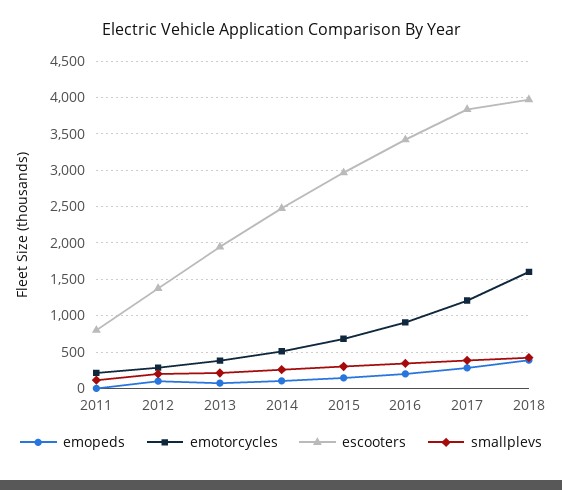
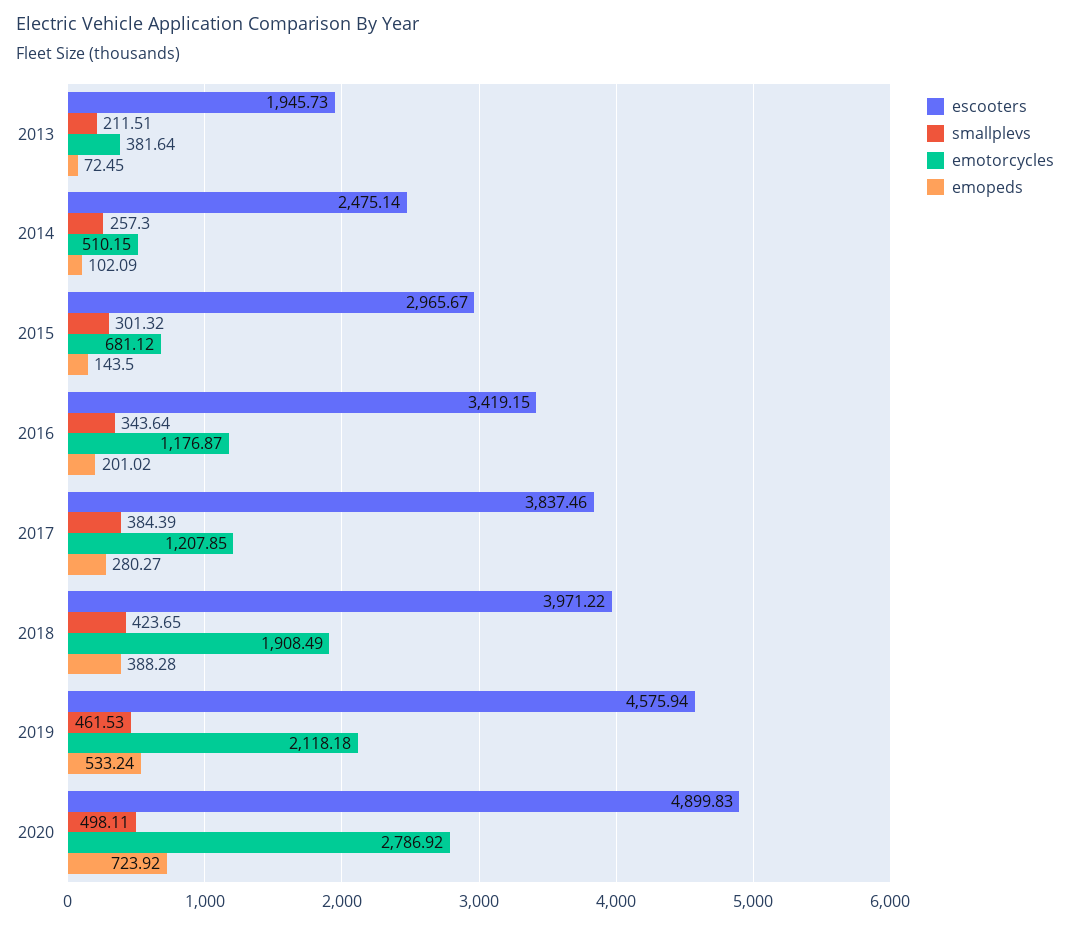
emopeds, 2011: 0 -> none
emotorcycles, 2011: 200 -> none
escooters, 2011: 800 -> none
smallplevs, 2011: 100 -> none
emopeds, 2012: 100 -> none
emotorcycles, 2012: 300 -> none
escooters, 2012: 1400 -> none
smallplevs, 2012: 200 -> none
emotorcycles, 2016: 900 -> 1176.87
emotorcycles, 2018: 1600 -> 1908.49
escooters, 2019: none -> 4575.94
smallplevs, 2019: none -> 461.53
emotorcycles, 2019: none -> 2118.18
emopeds, 2019: none -> 533.24
escooters, 2020: none -> 4899.83
smallplevs, 2020: none -> 498.11
emotorcycles, 2020: none -> 2786.92
emopeds, 2020: none -> 723.92

